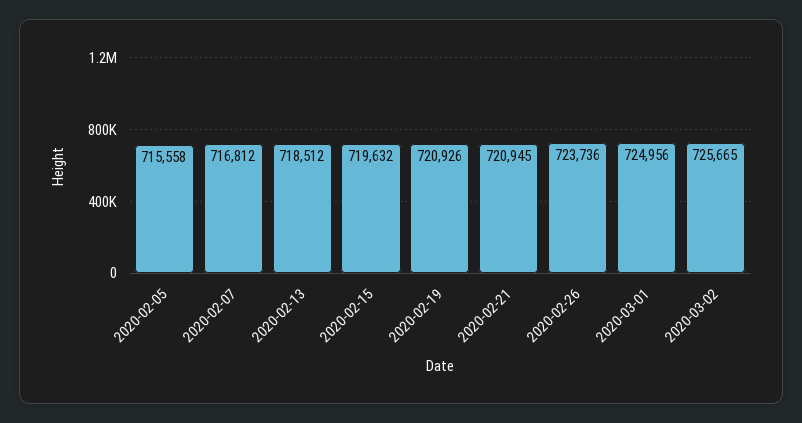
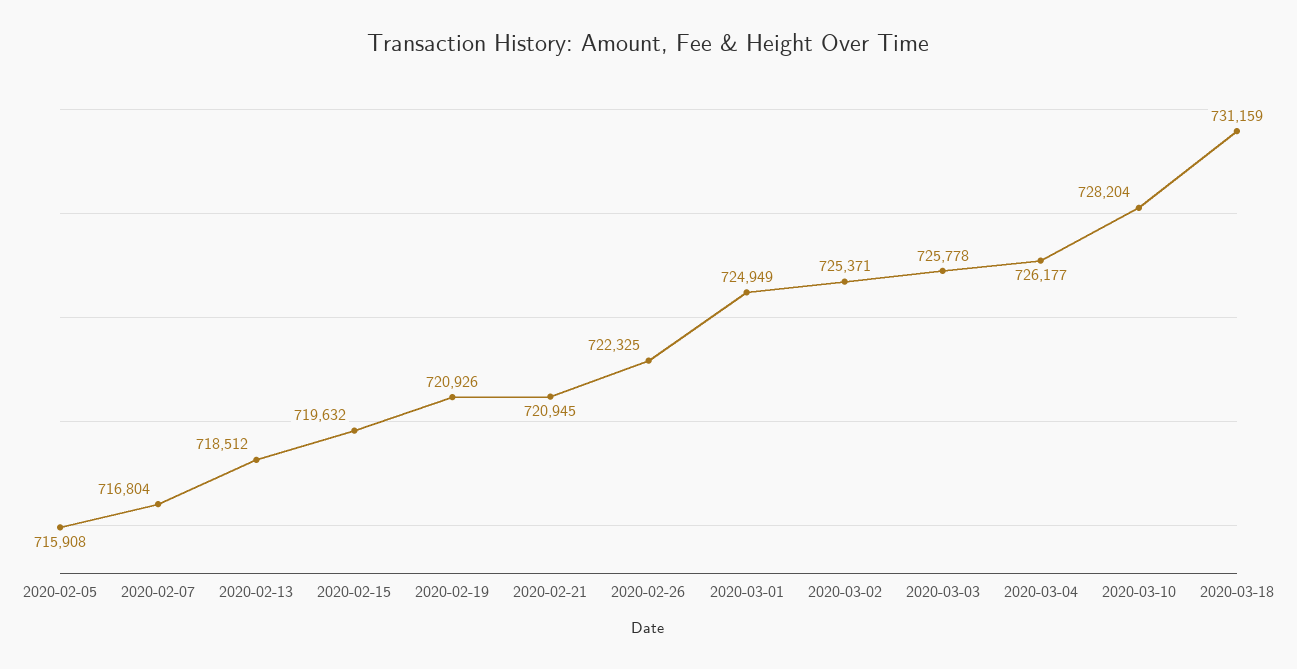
2020-02-05: 715558 -> 715908
2020-02-07: 716812 -> 716804
2020-02-26: 723736 -> 722325
2020-03-01: 724956 -> 724949
2020-03-02: 725665 -> 725371
2020-03-03: none -> 725778
2020-03-04: none -> 726177
2020-03-10: none -> 728204
2020-03-18: none -> 731159

